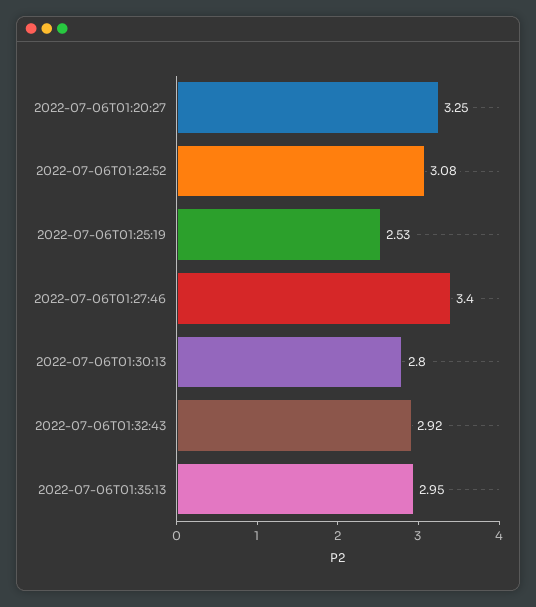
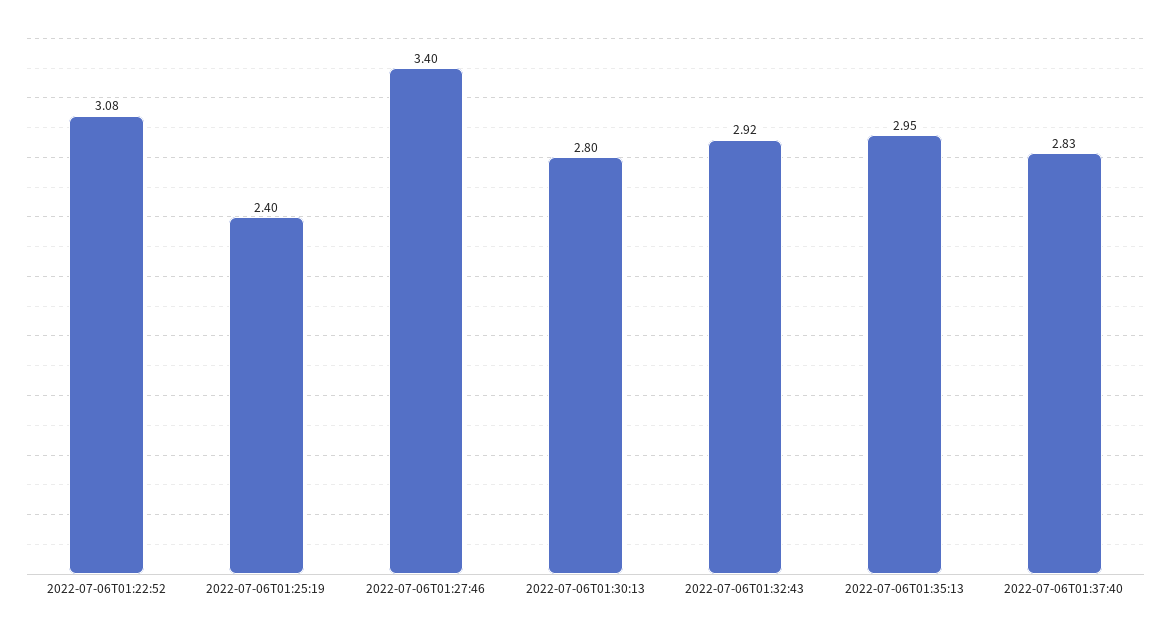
2022-07-06T01:20:27: 3.25 -> none
2022-07-06T01:25:19: 2.53 -> 2.4
2022-07-06T01:37:40: none -> 2.83

